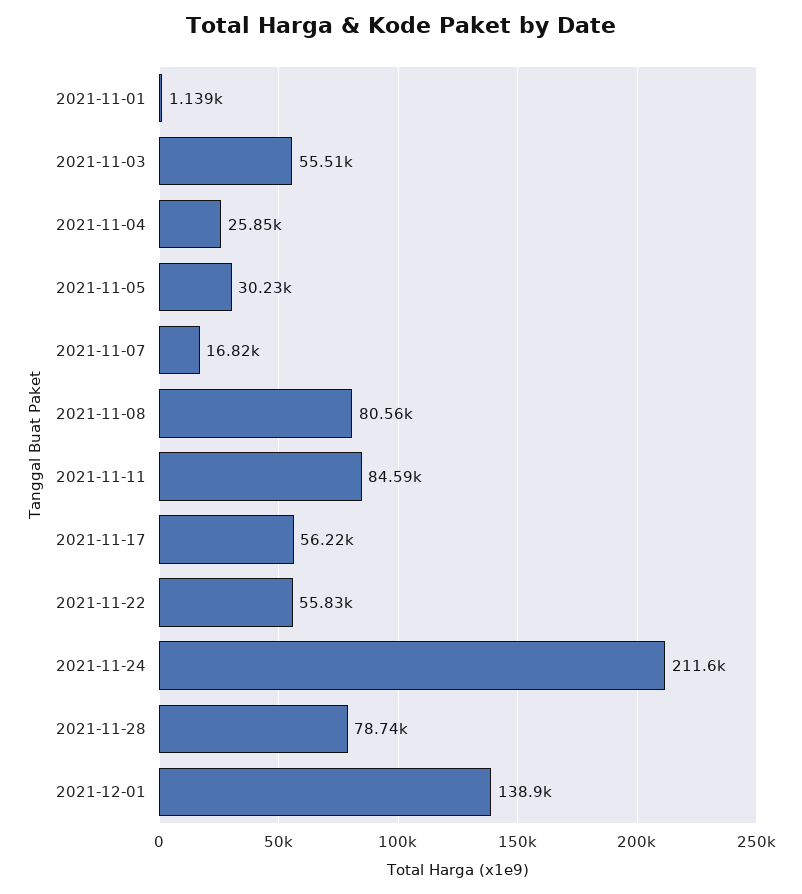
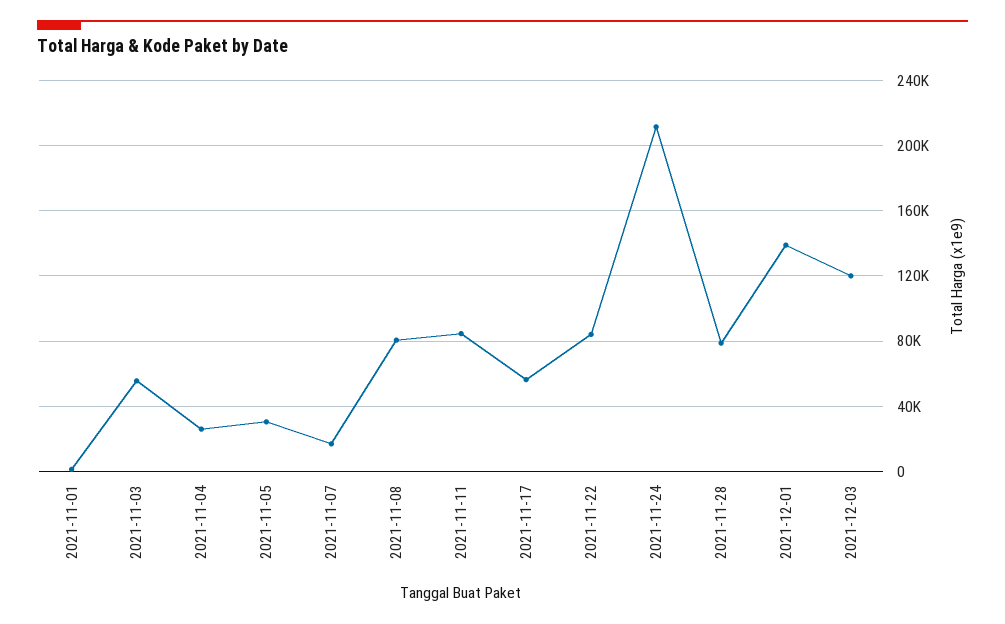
2021-11-22: 55830 -> 85000
2021-12-03: none -> 120000

